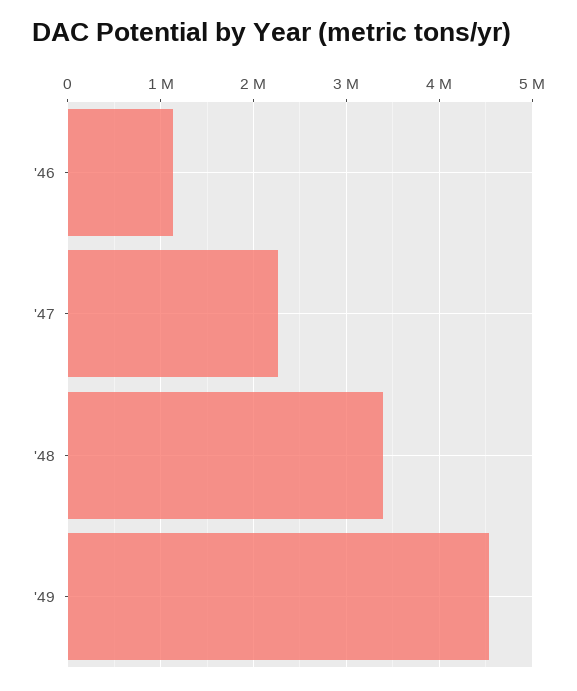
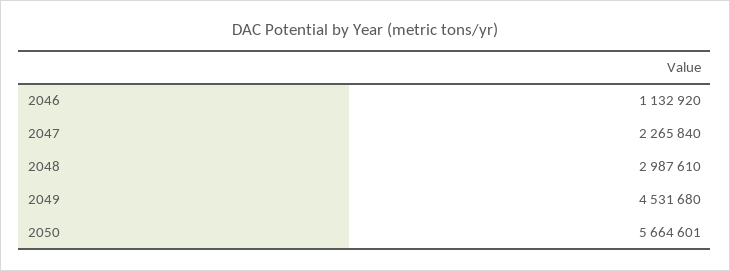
'48: 3400000 -> 2987610
2050: none -> 5664601

